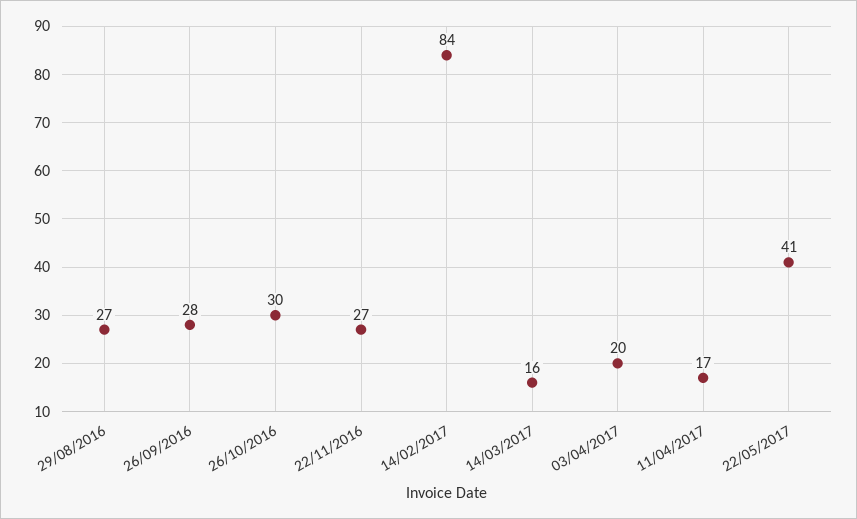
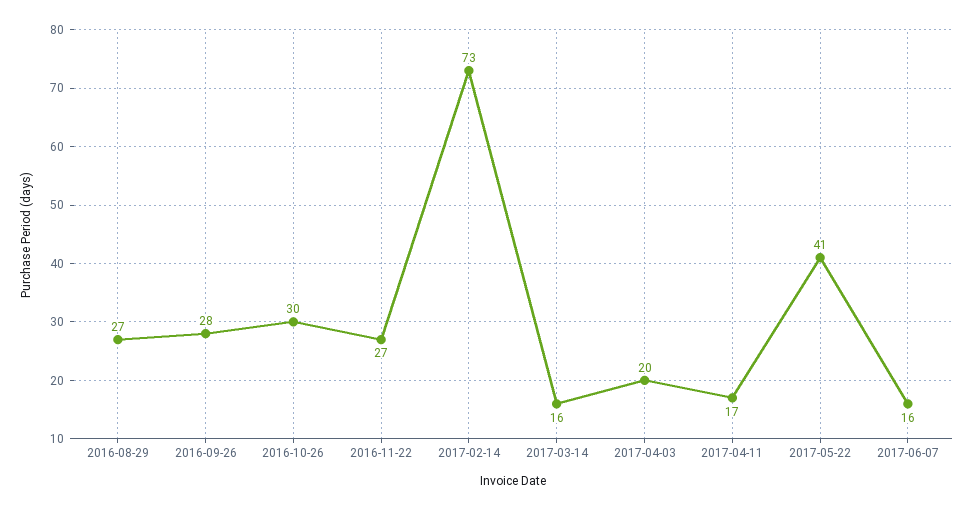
14/02/2017: 84 -> 73
2017-06-07: none -> 16

